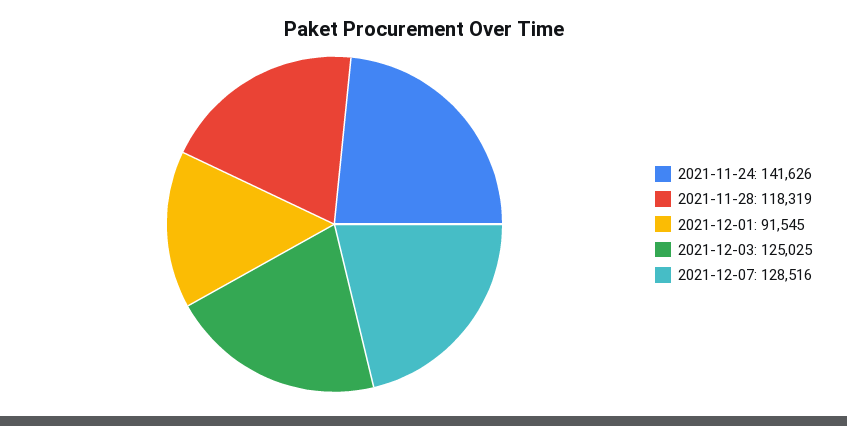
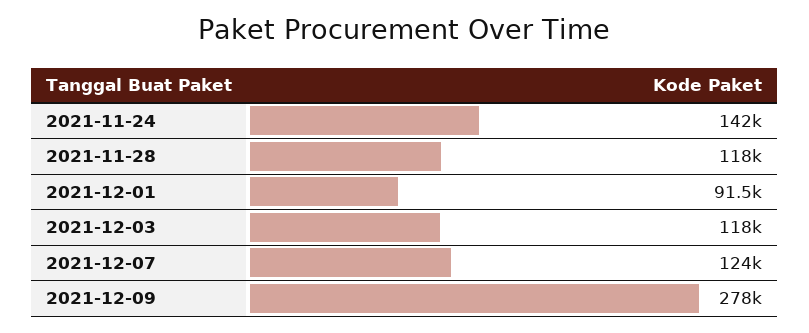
2021-12-03: 125025 -> 118000
2021-12-07: 128516 -> 124000
2021-12-09: none -> 278000

